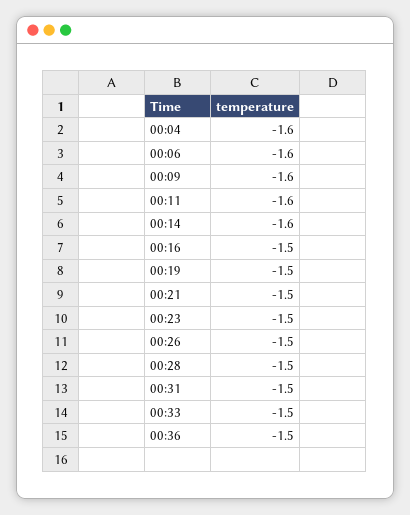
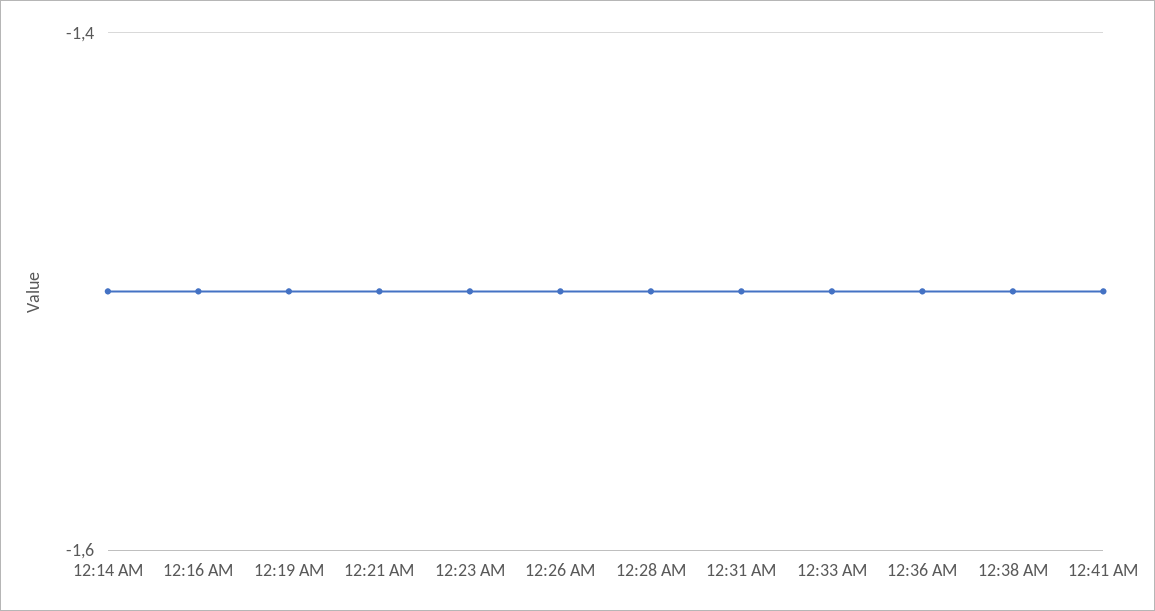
00:04: -1.6 -> none
00:06: -1.6 -> none
00:09: -1.6 -> none
00:11: -1.6 -> none
00:14: -1.6 -> -1.5
12:38 AM: none -> -1.5
12:41 AM: none -> -1.5

